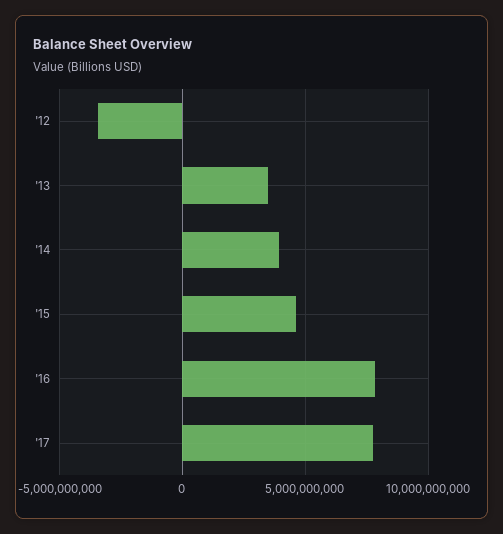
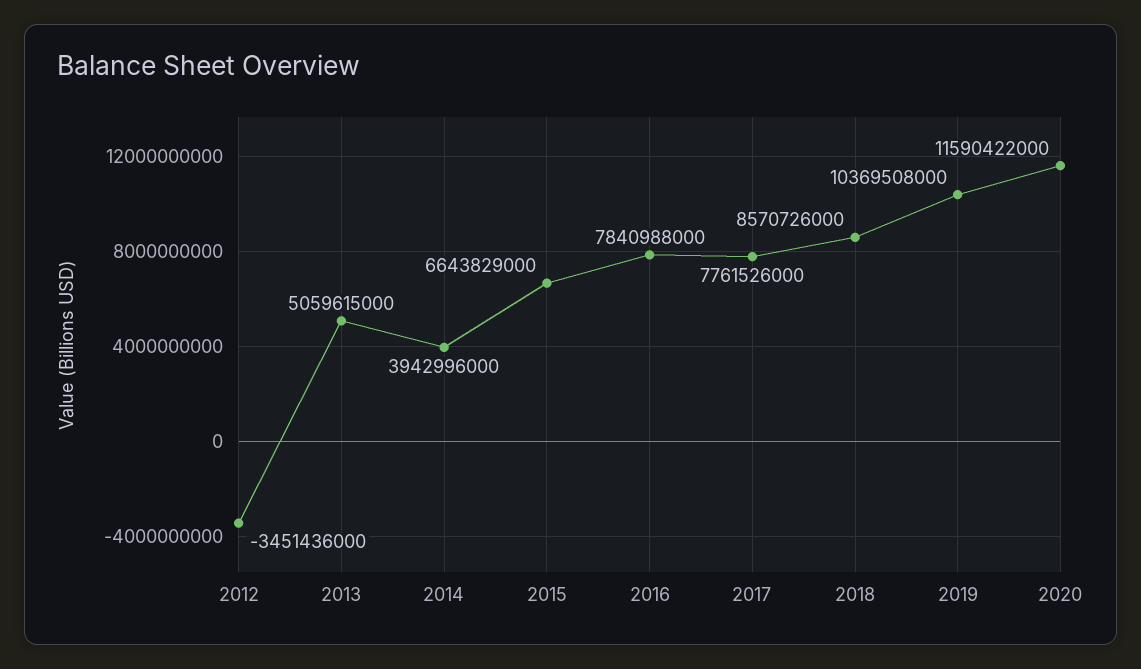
'13: 3500000000 -> 5059615000
'15: 4500000000 -> 6643829000
2018: none -> 8570726000
2019: none -> 10369508000
2020: none -> 11590422000

